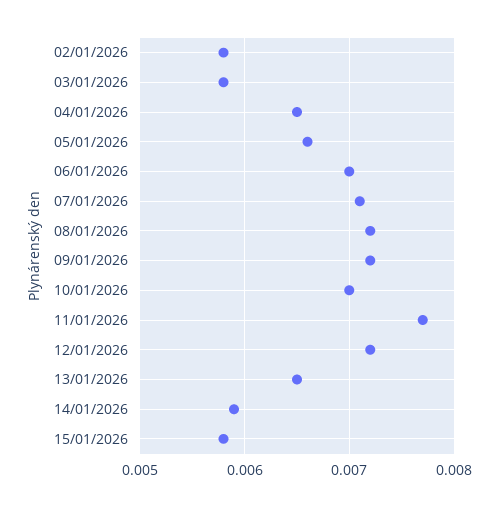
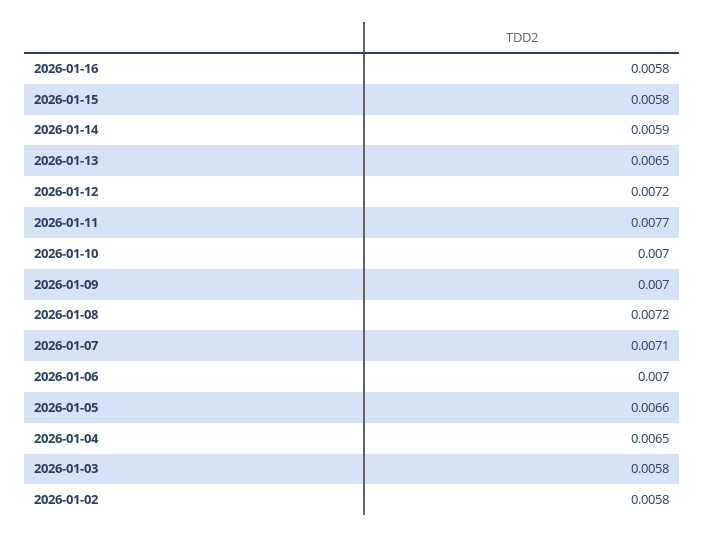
09/01/2026: 0.0072 -> 0.007
2026-01-16: none -> 0.0058

